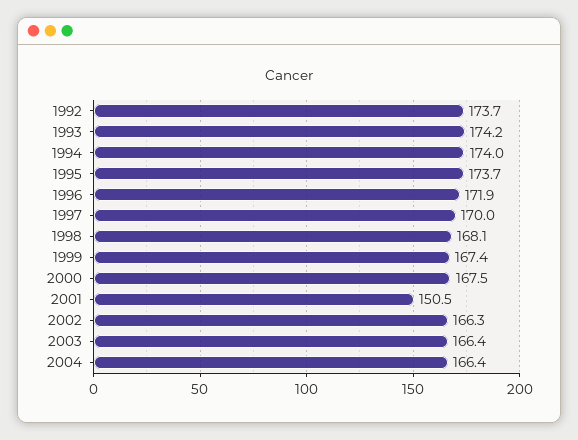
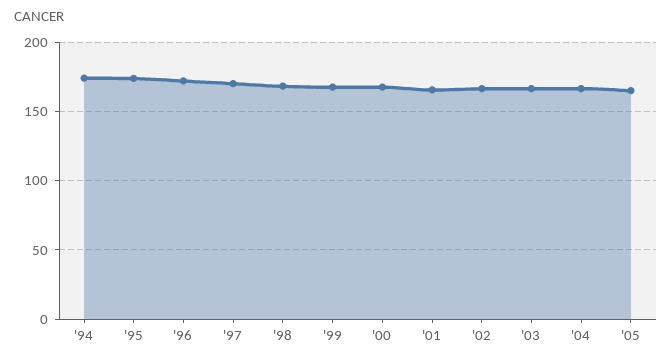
1992: 173.7 -> none
1993: 174.2 -> none
2001: 150.5 -> 165
'05: none -> 165

